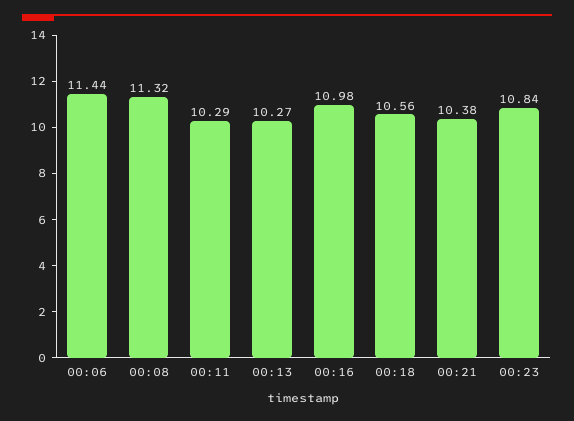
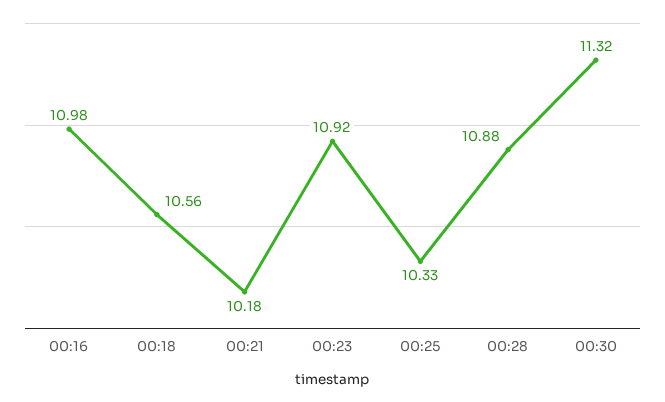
00:06: 11.44 -> none
00:08: 11.32 -> none
00:11: 10.29 -> none
00:13: 10.27 -> none
00:21: 10.38 -> 10.18
00:23: 10.84 -> 10.92
00:25: none -> 10.33
00:28: none -> 10.88
00:30: none -> 11.32

